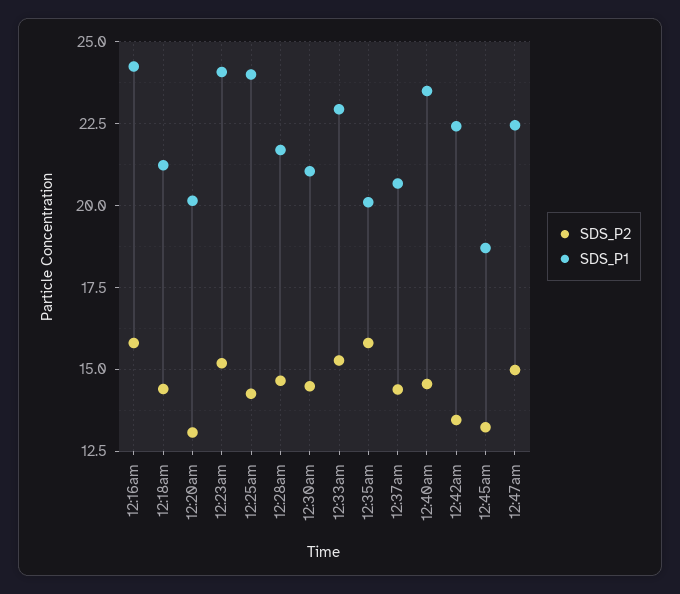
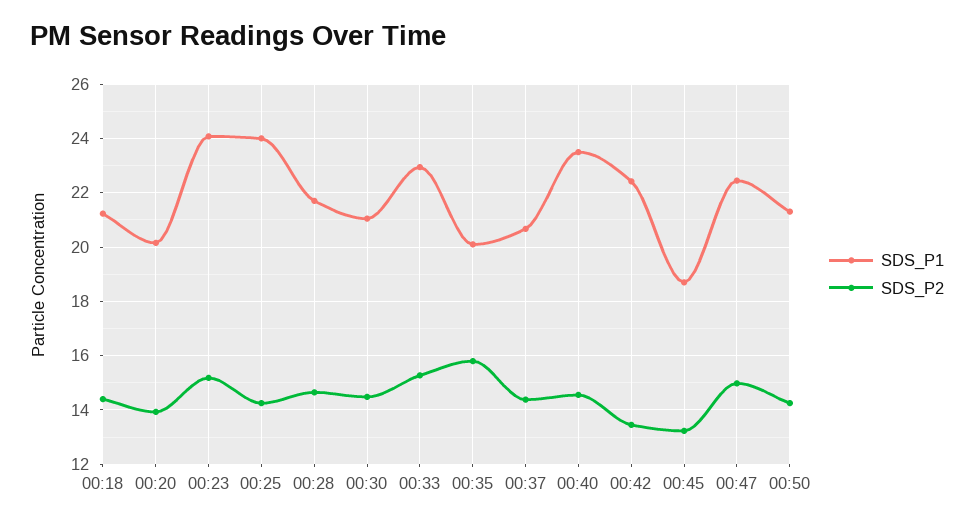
SDS_P2, 12:16am: 15.75 -> none
SDS_P1, 12:16am: 24.25 -> none
SDS_P2, 12:20am: 13 -> 14
SDS_P1, 00:50: none -> 21.25
SDS_P2, 00:50: none -> 14.25

